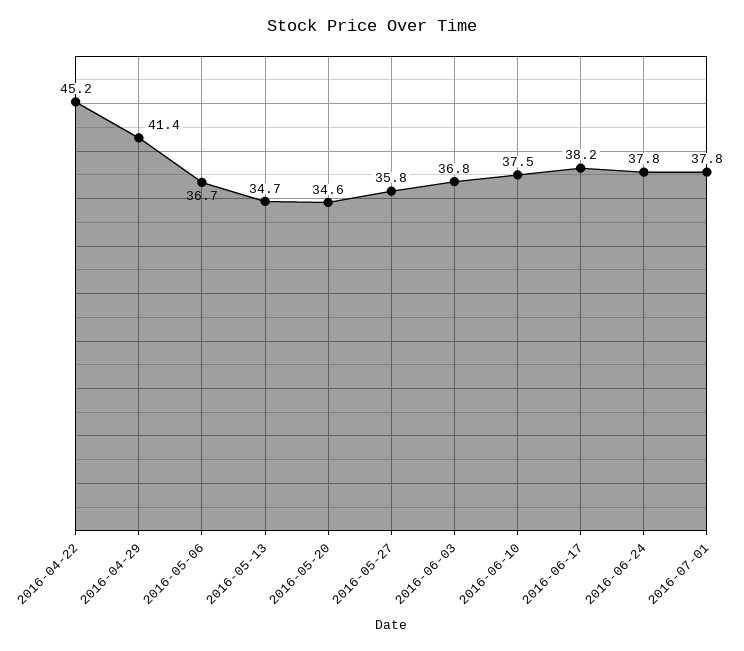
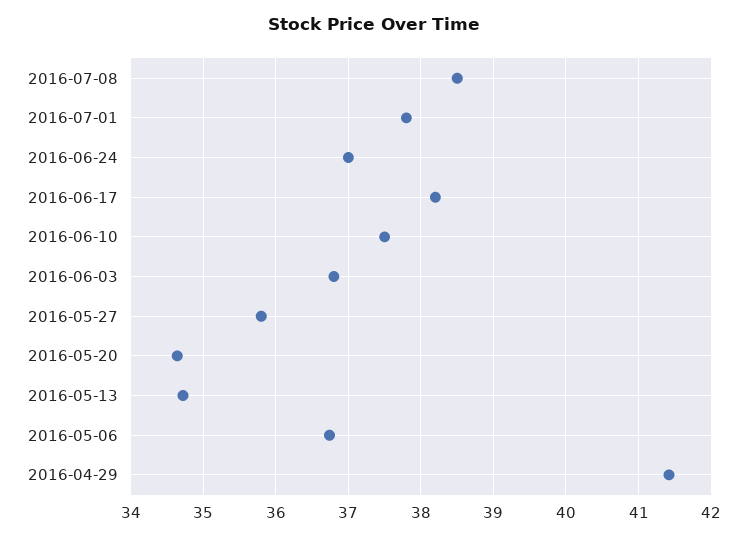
2016-04-22: 45.2 -> none
2016-06-24: 37.8 -> 37
2016-07-08: none -> 38.5

